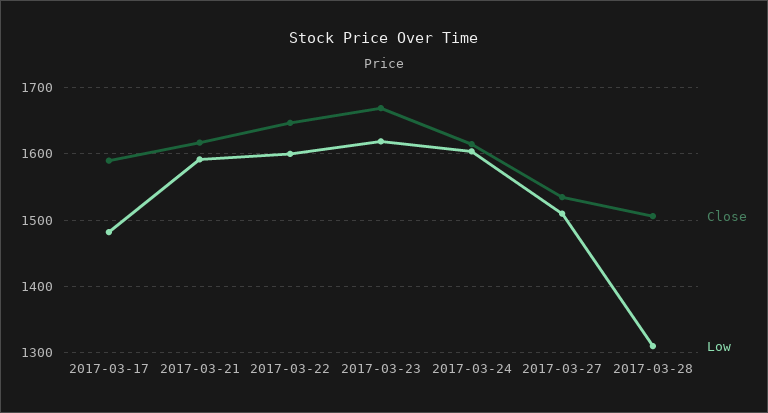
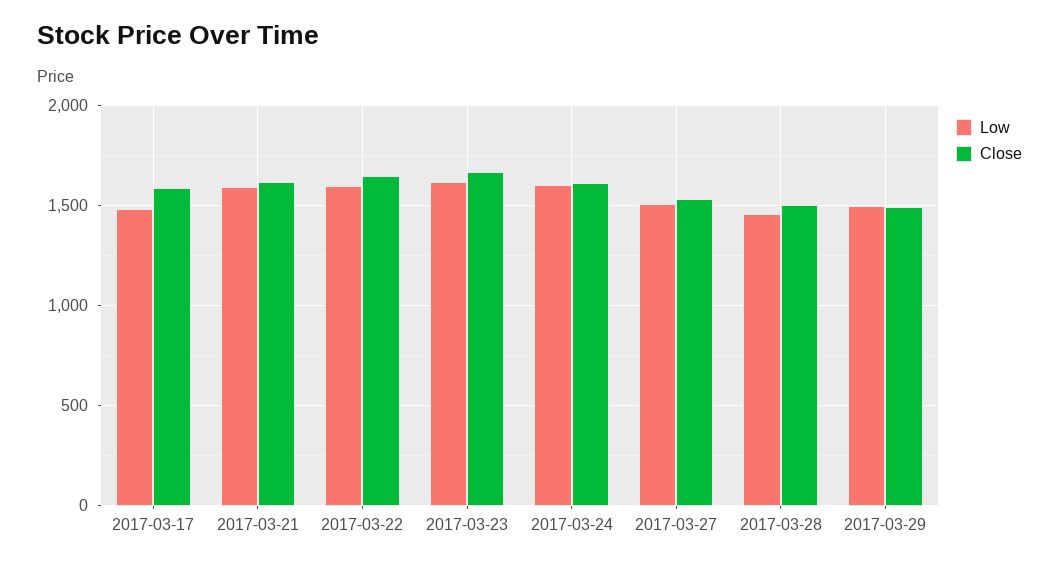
Low, 2017-03-28: 1310 -> 1450
Low, 2017-03-29: none -> 1500
Close, 2017-03-29: none -> 1500

